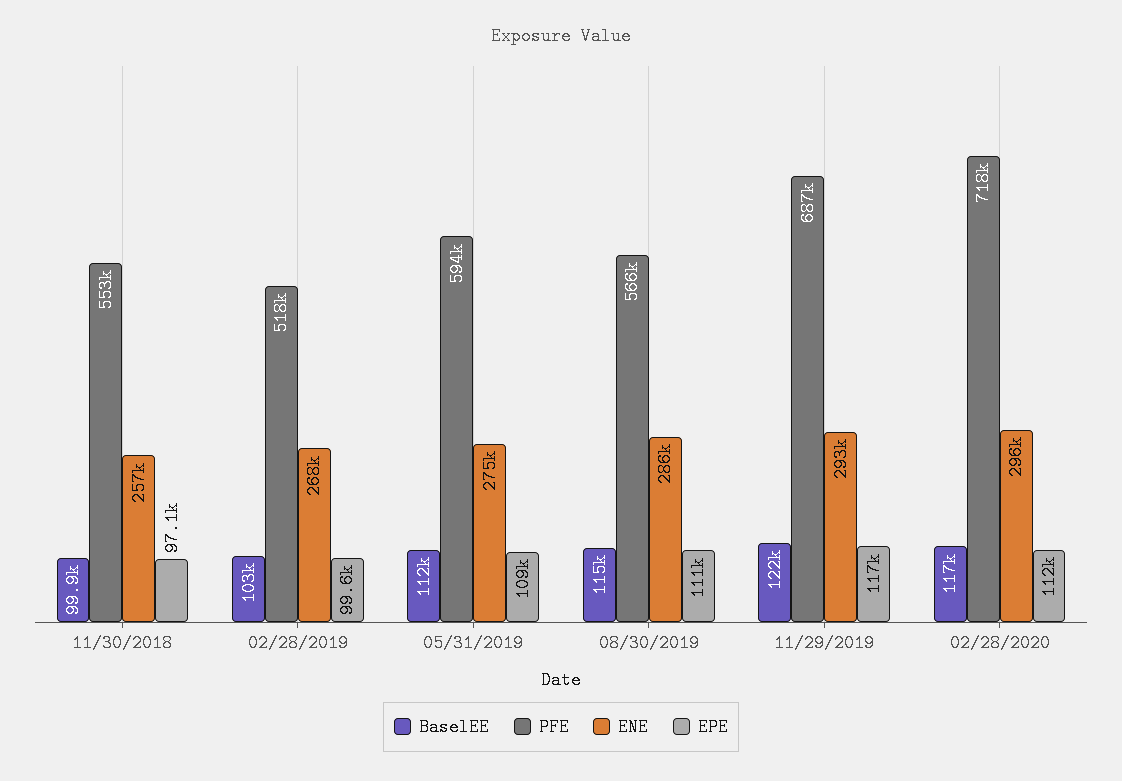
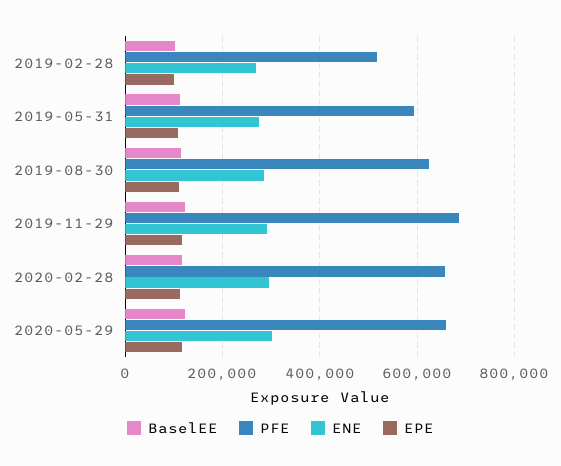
BaselEE, 11/30/2018: 99900 -> none
PFE, 11/30/2018: 553000 -> none
ENE, 11/30/2018: 257000 -> none
EPE, 11/30/2018: 97100 -> none
PFE, 08/30/2019: 566000 -> 620000
PFE, 02/28/2020: 718000 -> 660000
BaselEE, 2020-05-29: none -> 120000
PFE, 2020-05-29: none -> 660000
ENE, 2020-05-29: none -> 300000
EPE, 2020-05-29: none -> 120000

